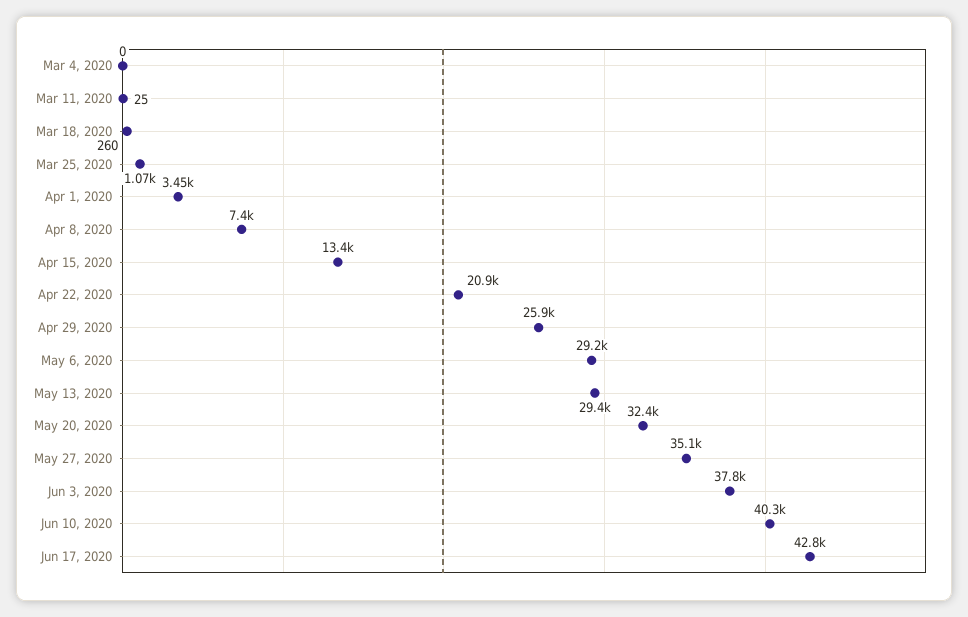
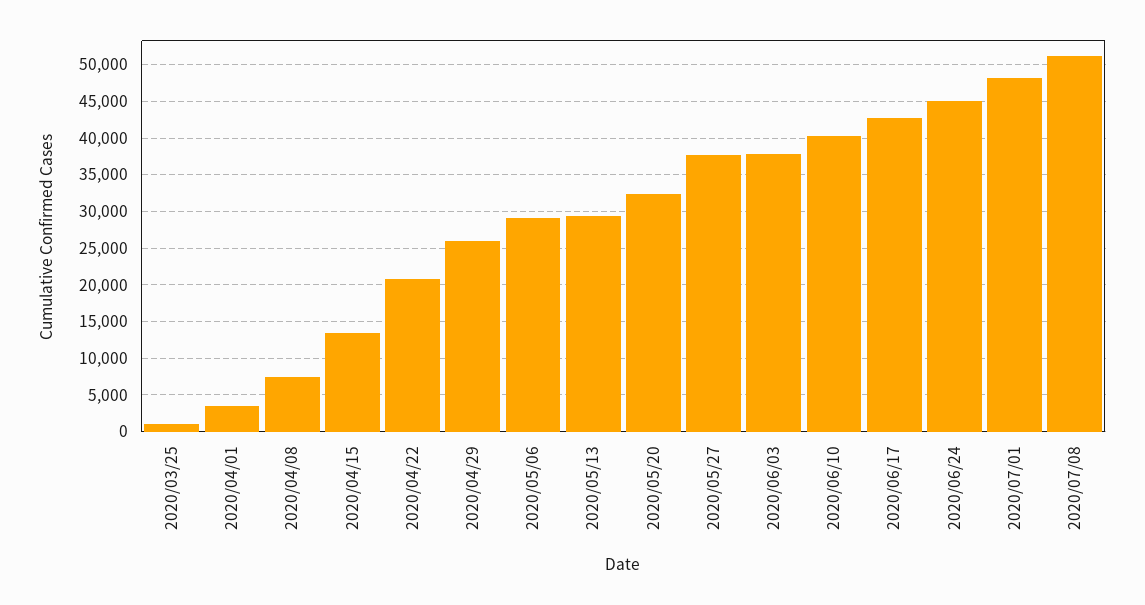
Mar 4, 2020: 0 -> none
Mar 11, 2020: 25 -> none
Mar 18, 2020: 260 -> none
May 27, 2020: 35100 -> 38000
2020/06/24: none -> 45000
2020/07/01: none -> 48000
2020/07/08: none -> 51000

